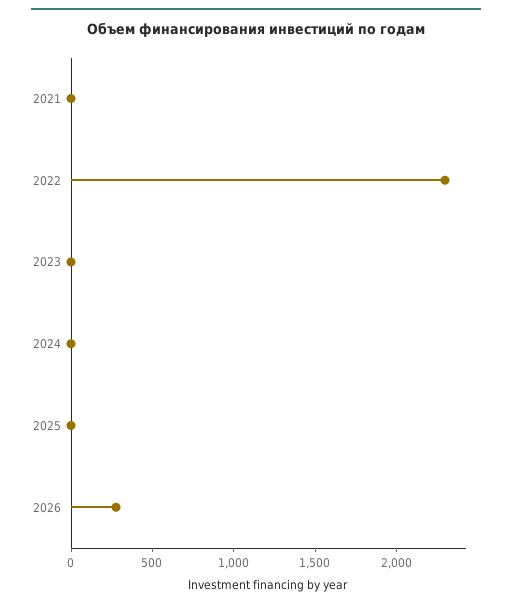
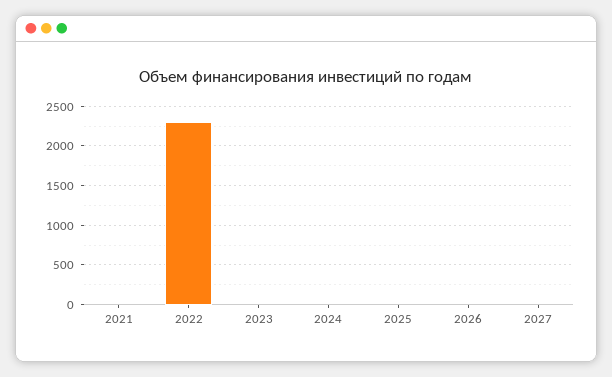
2026: 300 -> 0
2027: none -> 0

